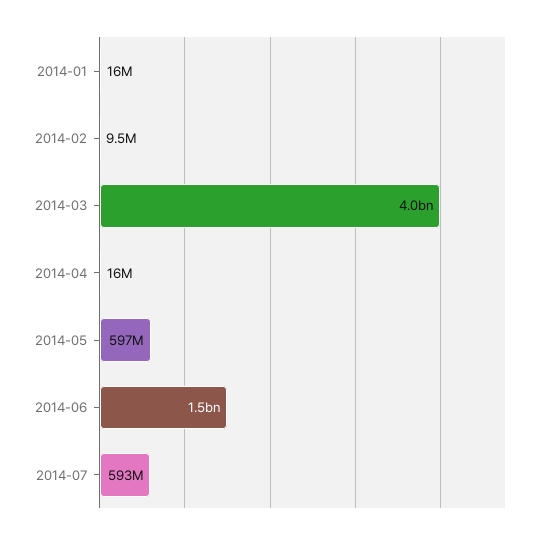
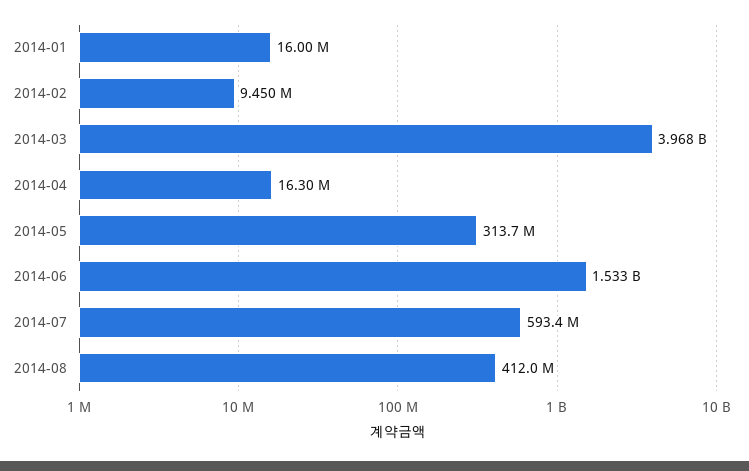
2014-05: 597000000 -> 313700000
2014-08: none -> 412000000

